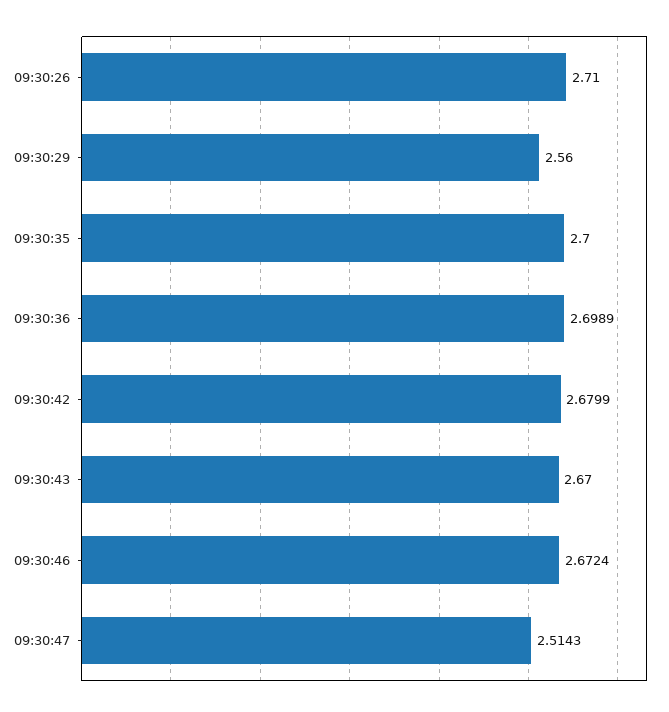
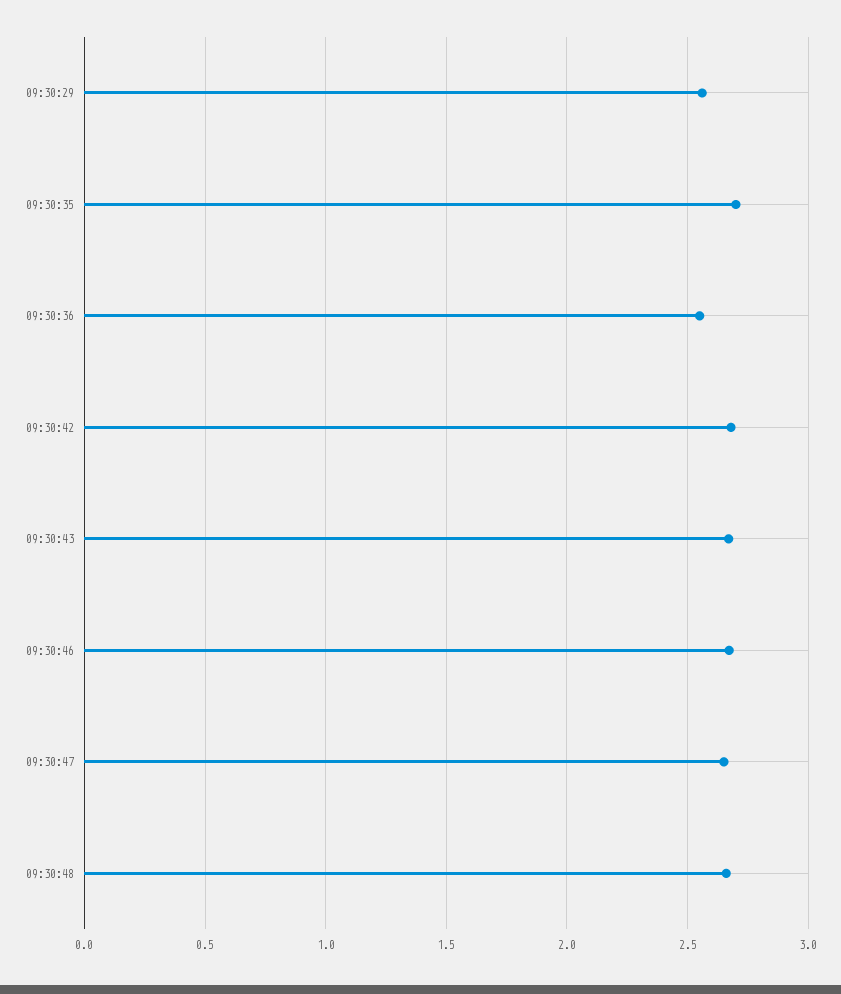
09:30:26: 2.71 -> none
09:30:36: 2.6989 -> 2.55
09:30:47: 2.5143 -> 2.65
09:30:48: none -> 2.65

